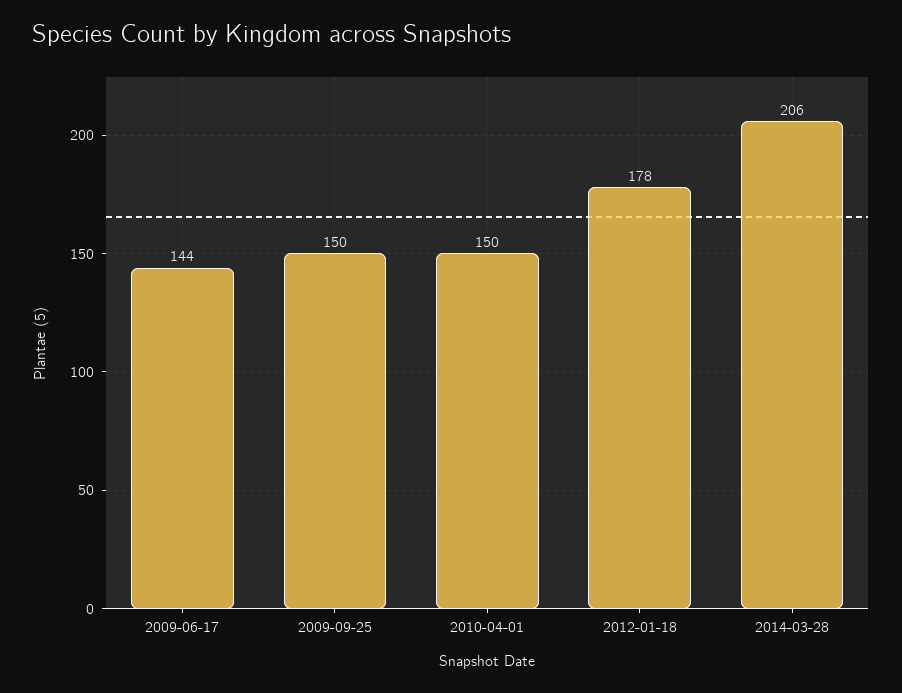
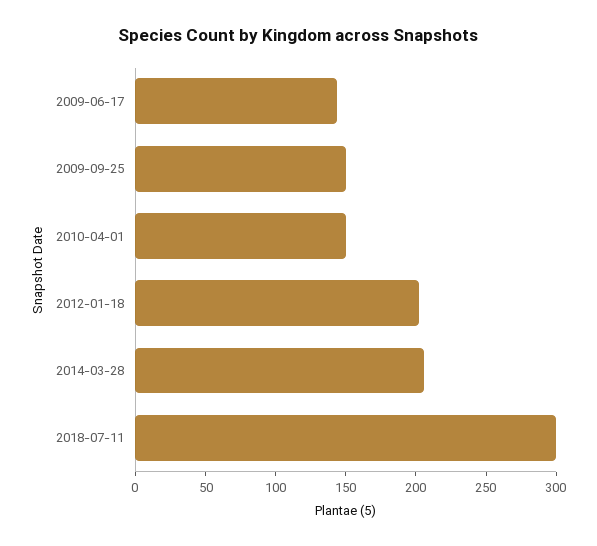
2012-01-18: 178 -> 200
2018-07-11: none -> 300

